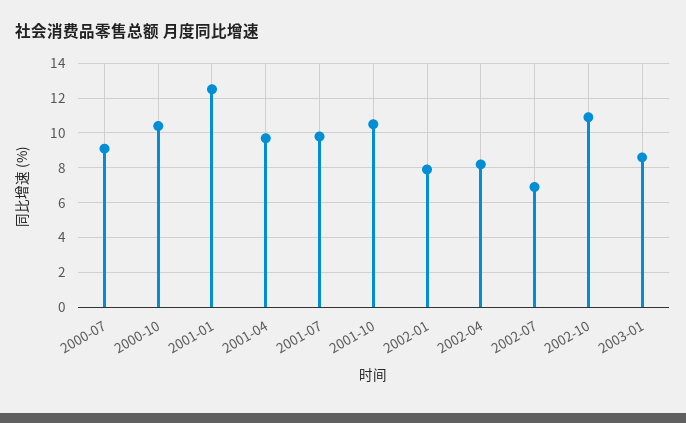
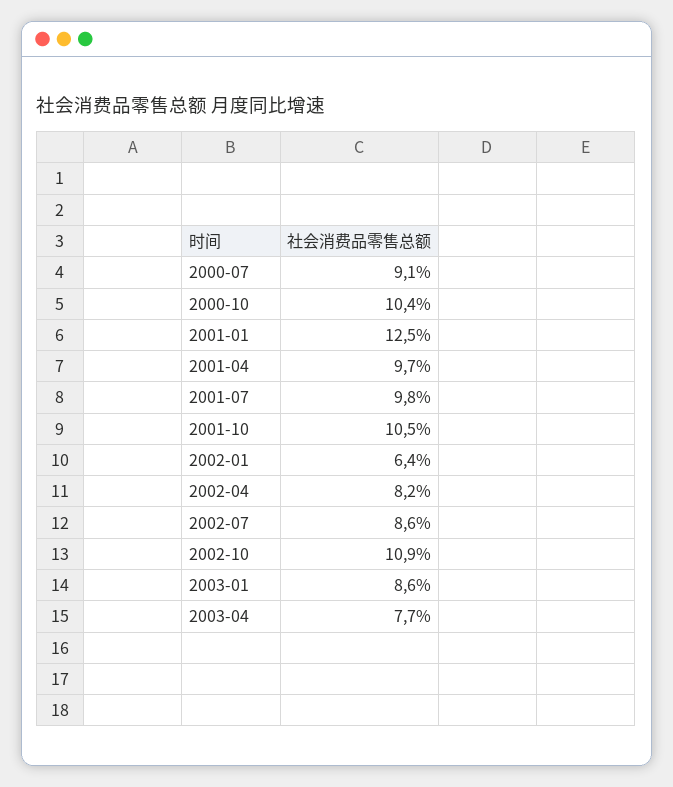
2002-01: 8 -> 6.4
2002-07: 7 -> 8.6
2003-04: none -> 7.7

